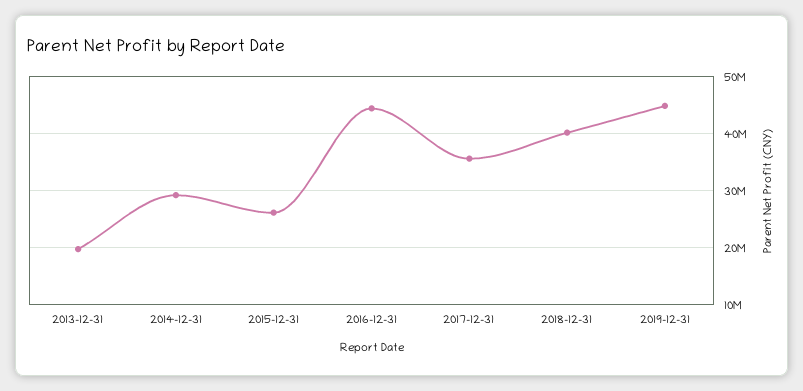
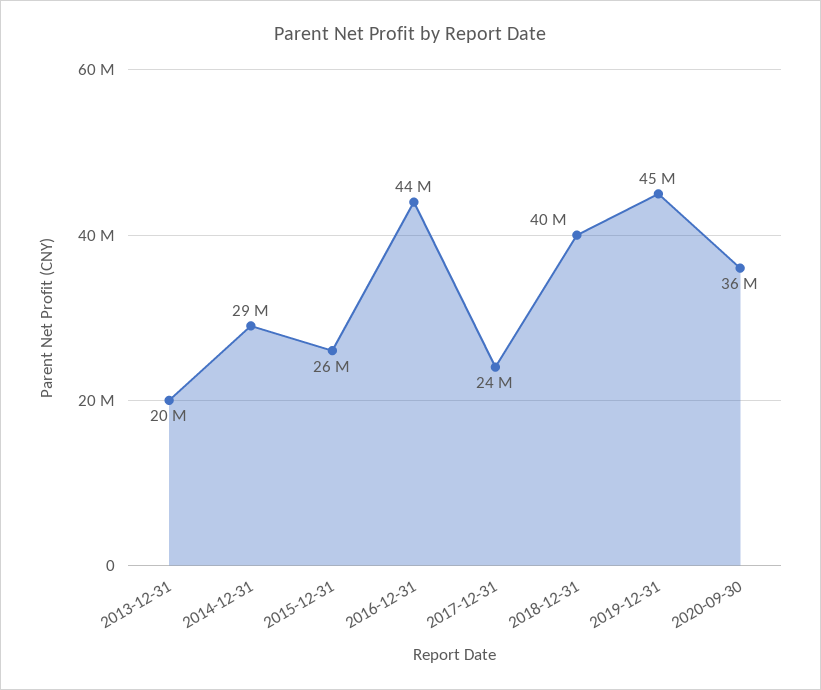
2017-12-31: 36000000 -> 24000000
2020-09-30: none -> 36000000

